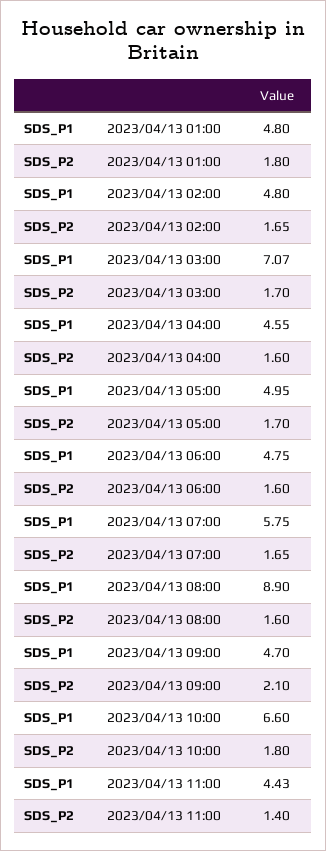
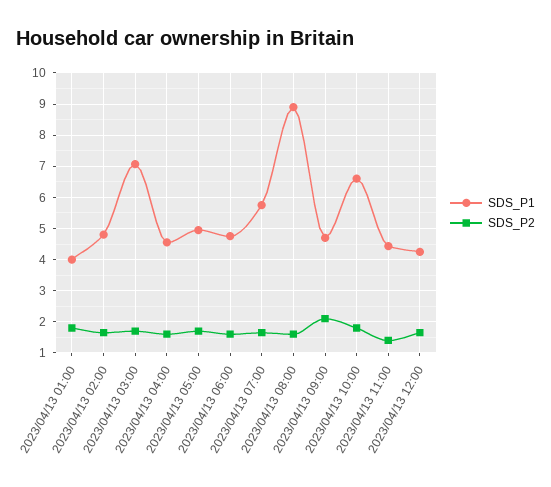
SDS_P1, 2023/04/13 01:00: 4.8 -> 4
SDS_P1, 2023/04/13 12:00: none -> 4.2
SDS_P2, 2023/04/13 12:00: none -> 1.6

